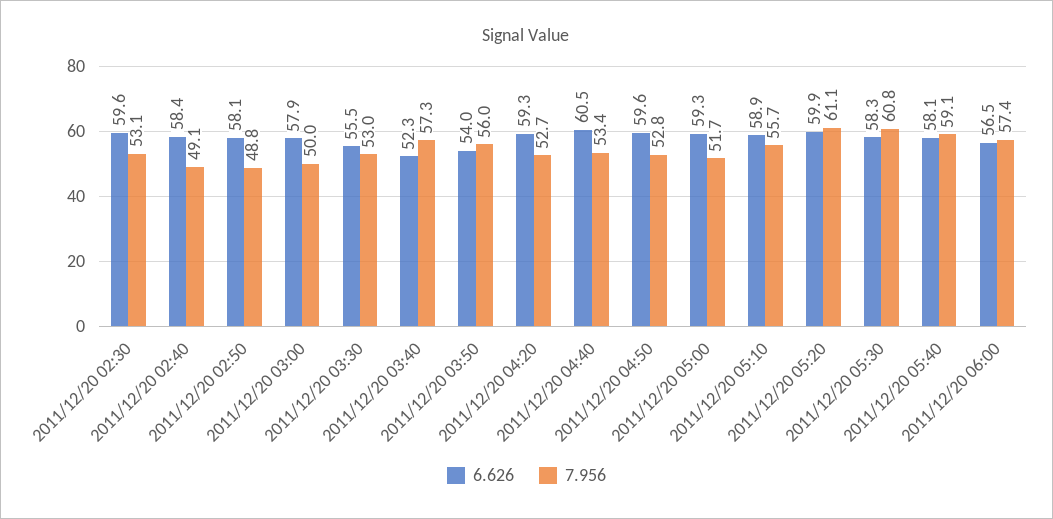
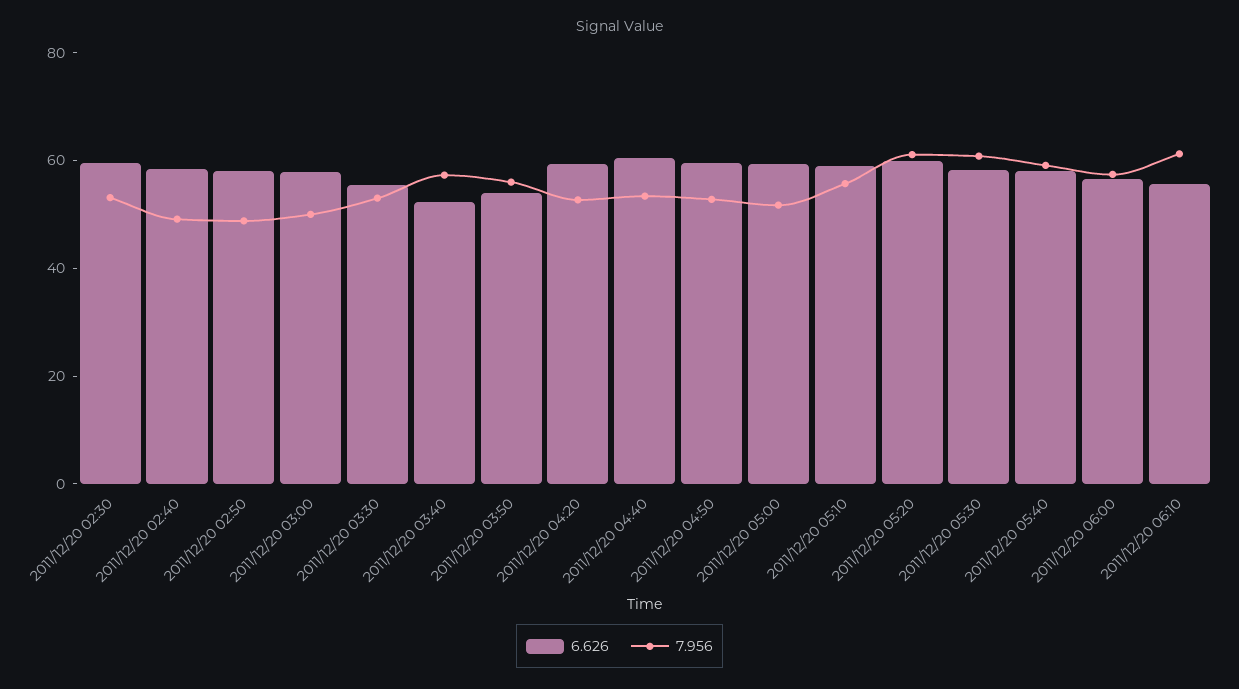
6.626, 2011/12/20 06:10: none -> 55
7.956, 2011/12/20 06:10: none -> 60

